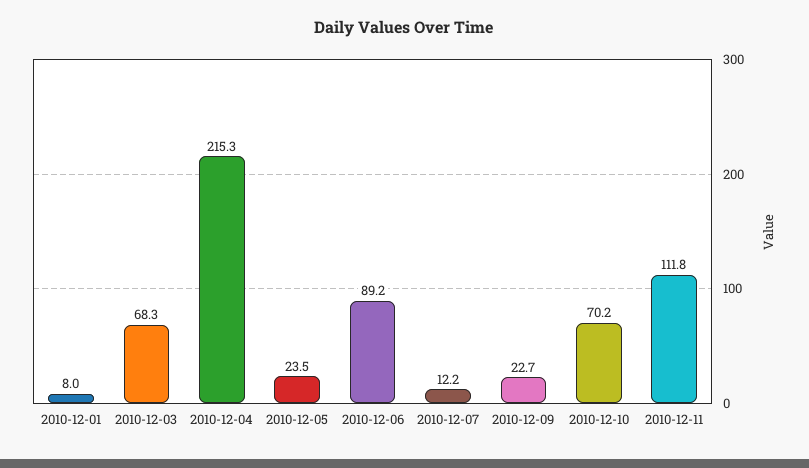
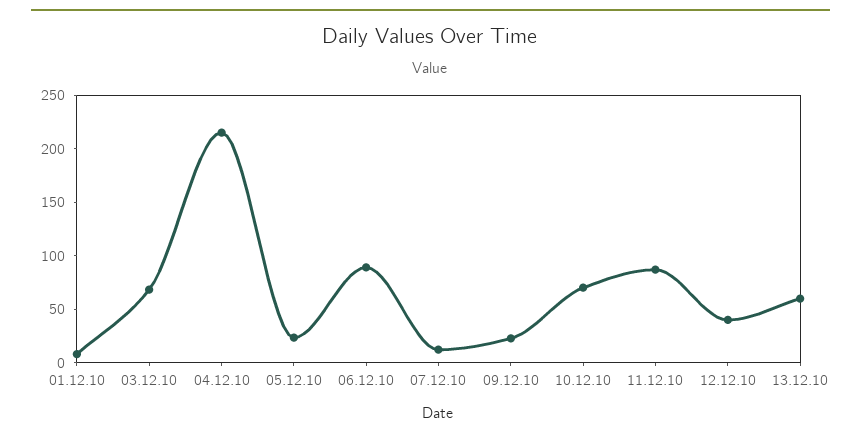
2010-12-11: 111.8 -> 90
12.12.10: none -> 40
13.12.10: none -> 60

